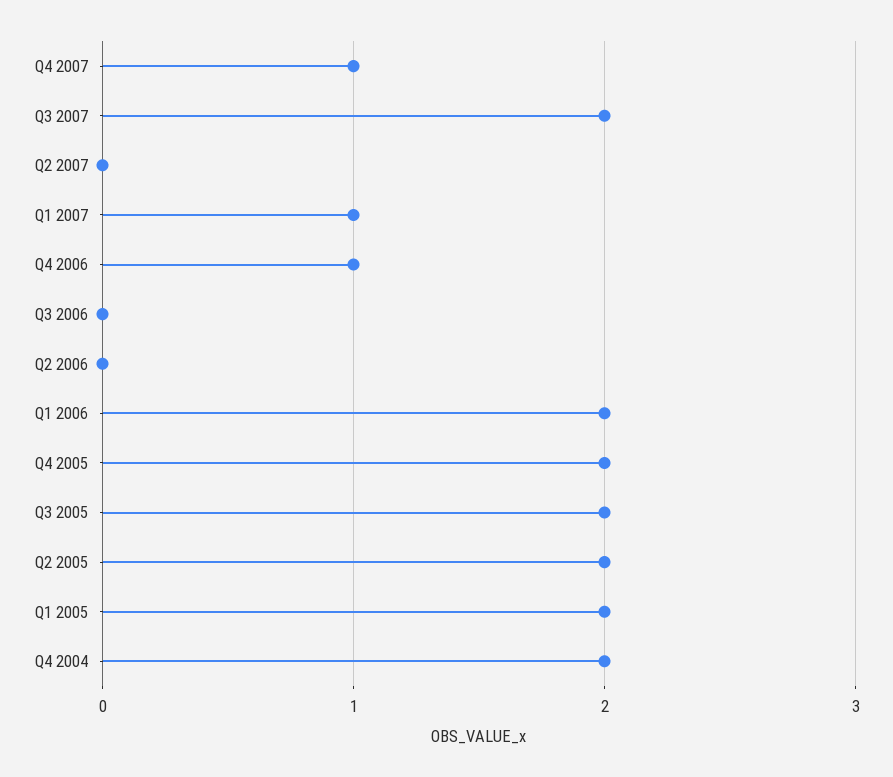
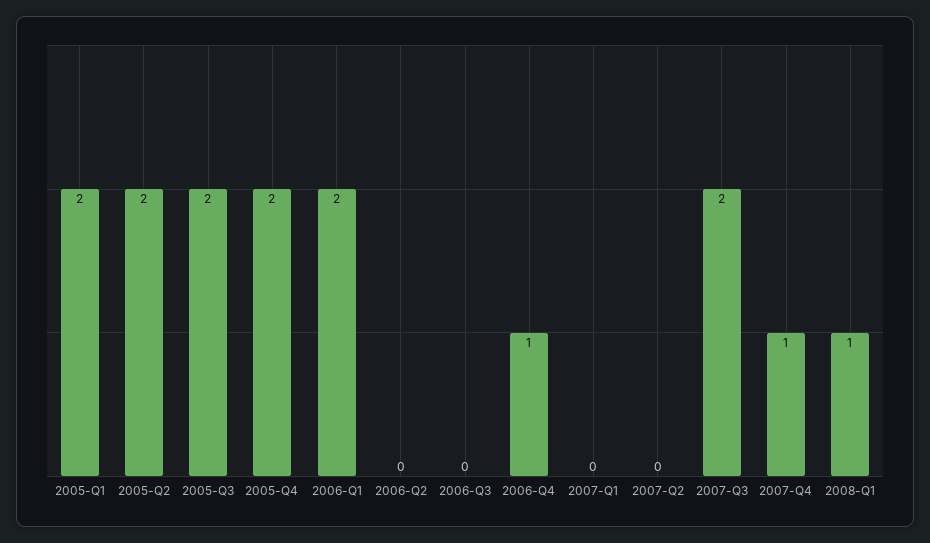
Q1 2007: 1 -> 0
Q4 2004: 2 -> none
2008-Q1: none -> 1

